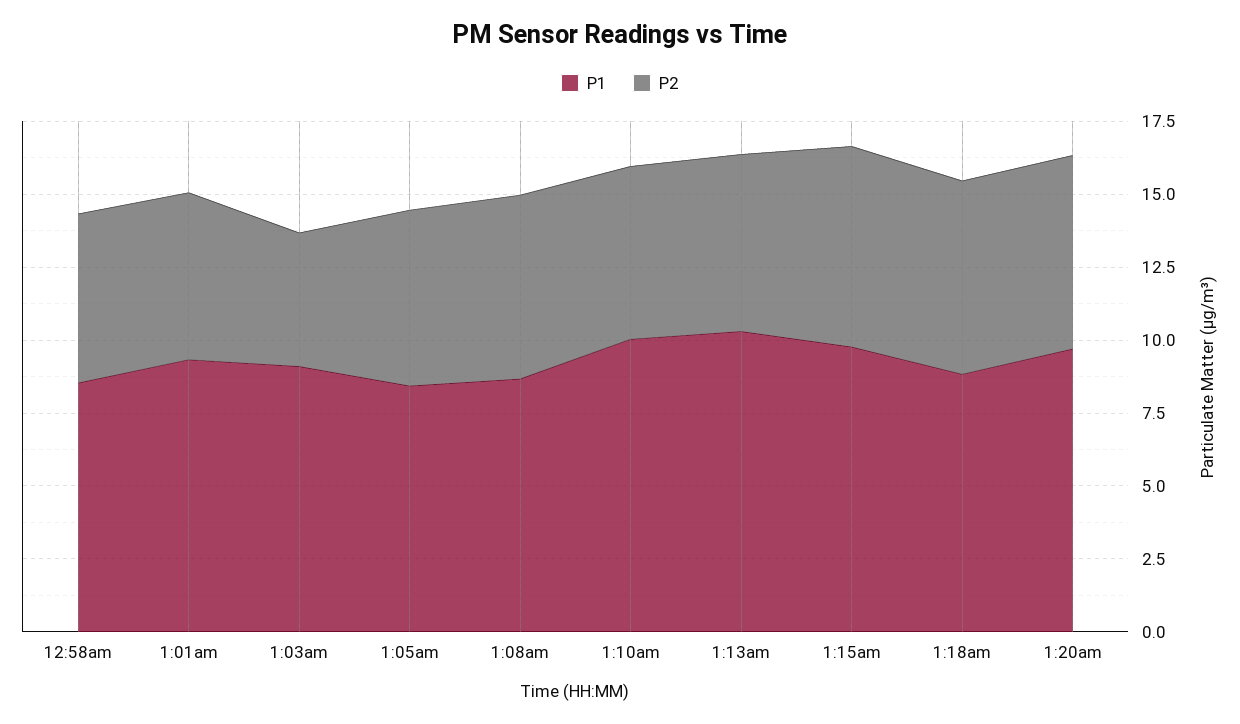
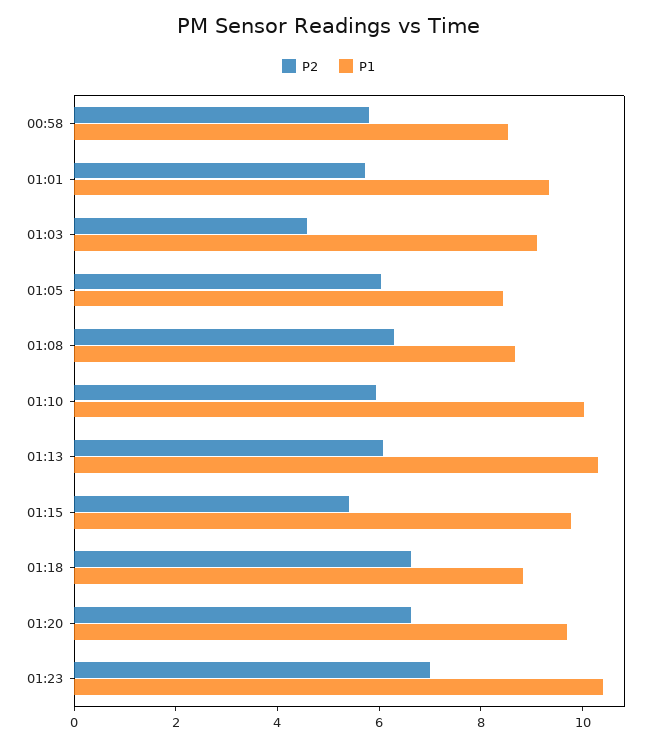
P2, 1:15am: 7 -> 5.5
P2, 01:23: none -> 7
P1, 01:23: none -> 10.5

